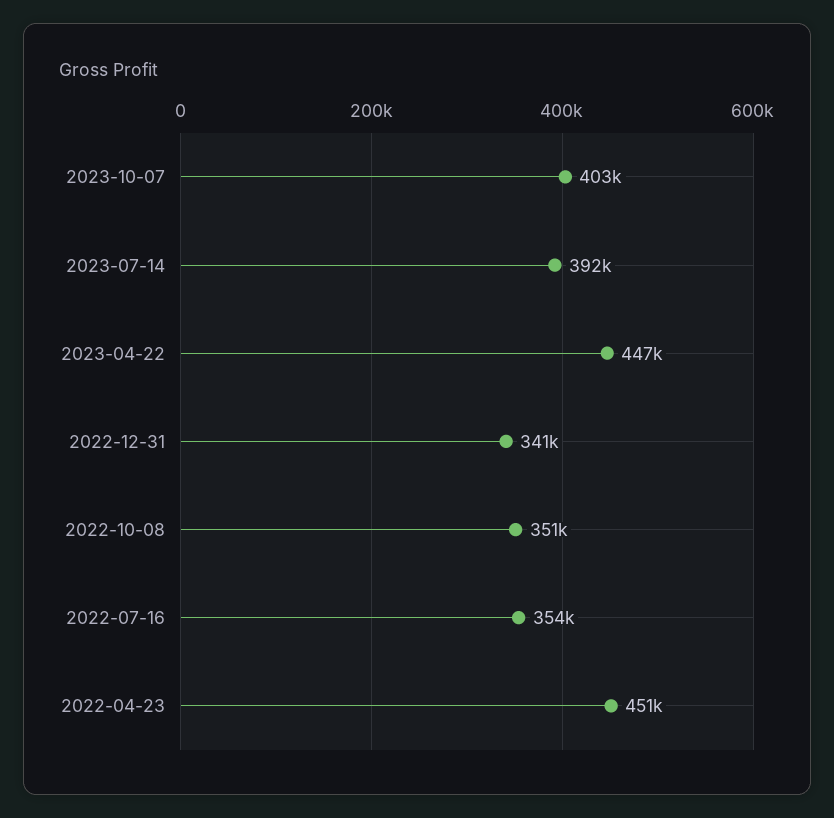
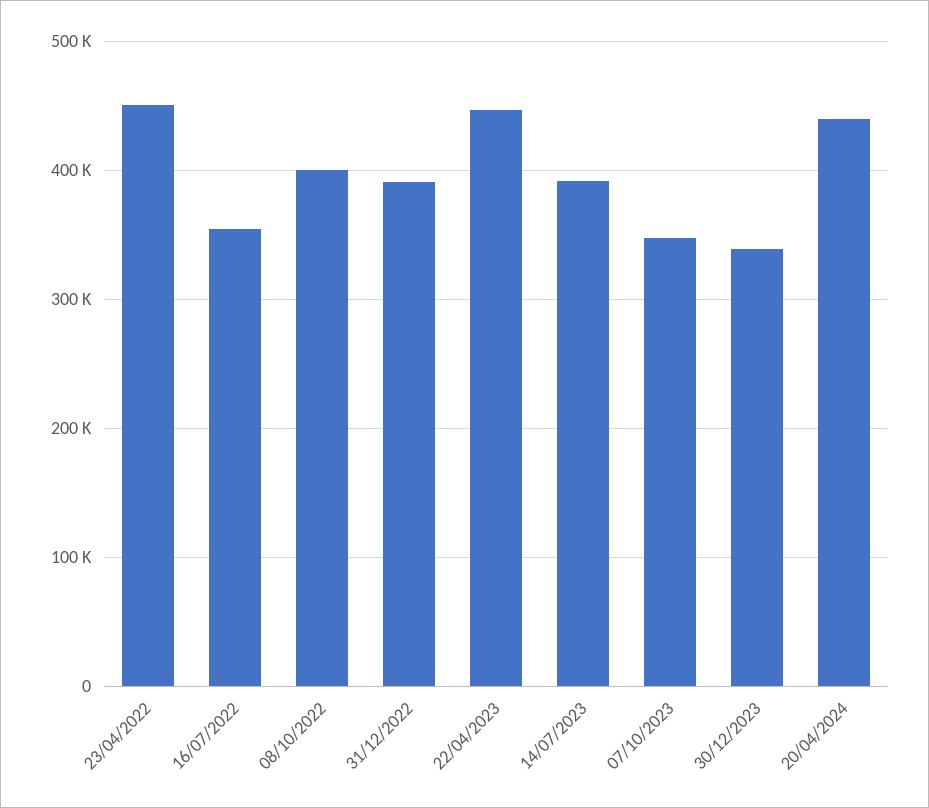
2023-10-07: 403000 -> 350000
2022-12-31: 341000 -> 390000
2022-10-08: 351000 -> 400000
30/12/2023: none -> 340000
20/04/2024: none -> 440000

